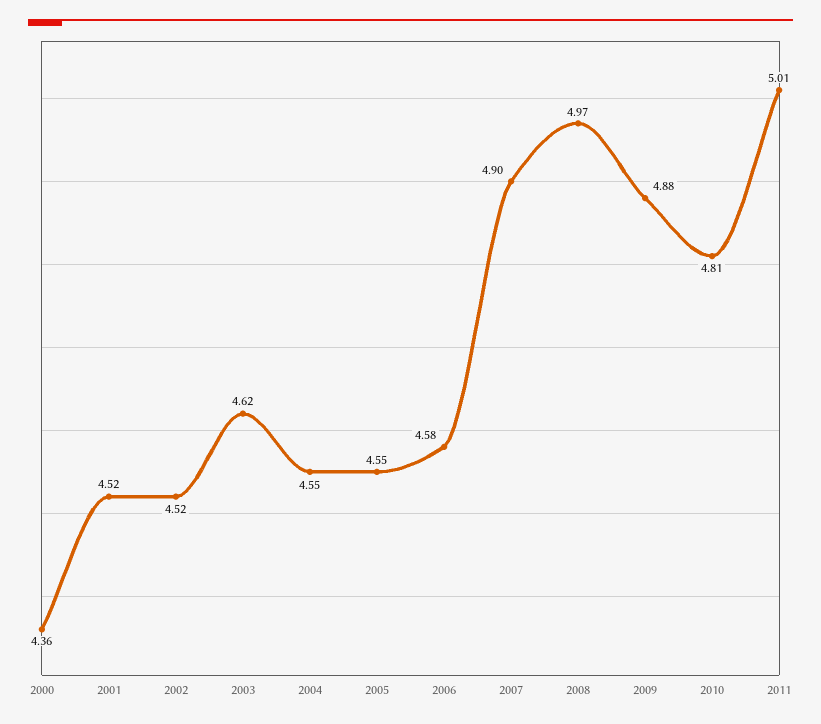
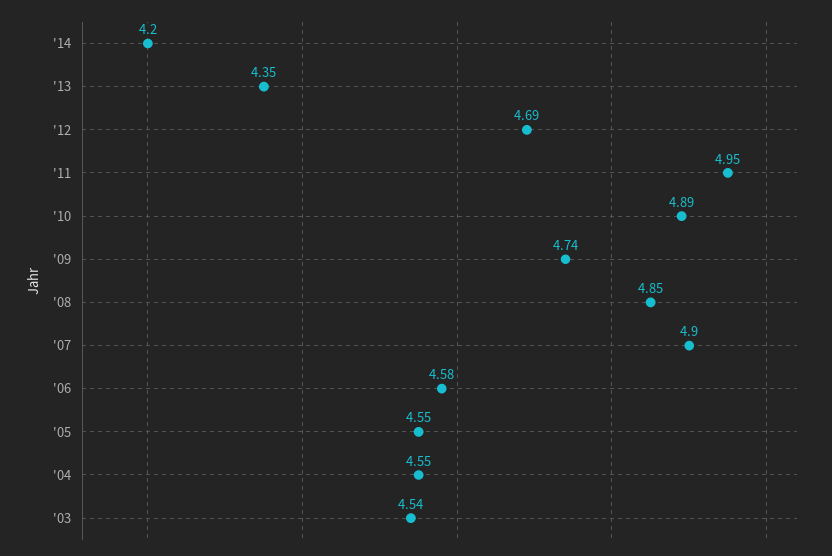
2000: 4.36 -> none
2001: 4.52 -> none
2002: 4.52 -> none
2003: 4.62 -> 4.54
2008: 4.97 -> 4.85
2009: 4.88 -> 4.74
2010: 4.81 -> 4.89
2011: 5.01 -> 4.95
'14: none -> 4.2
'13: none -> 4.35
'12: none -> 4.69

